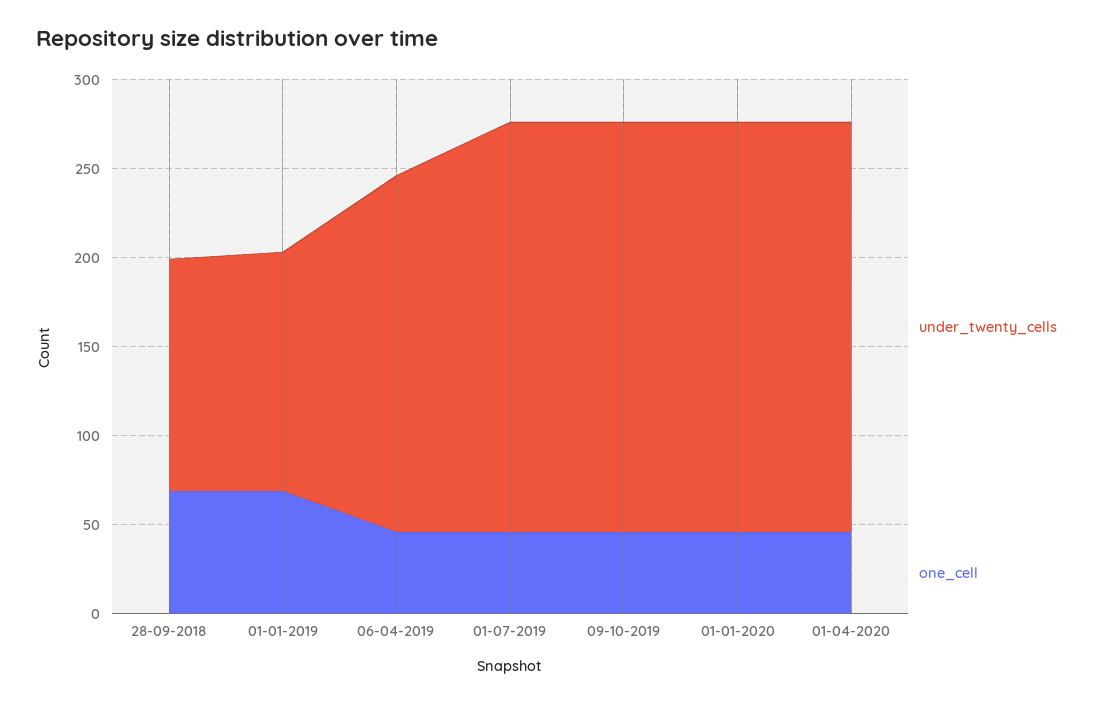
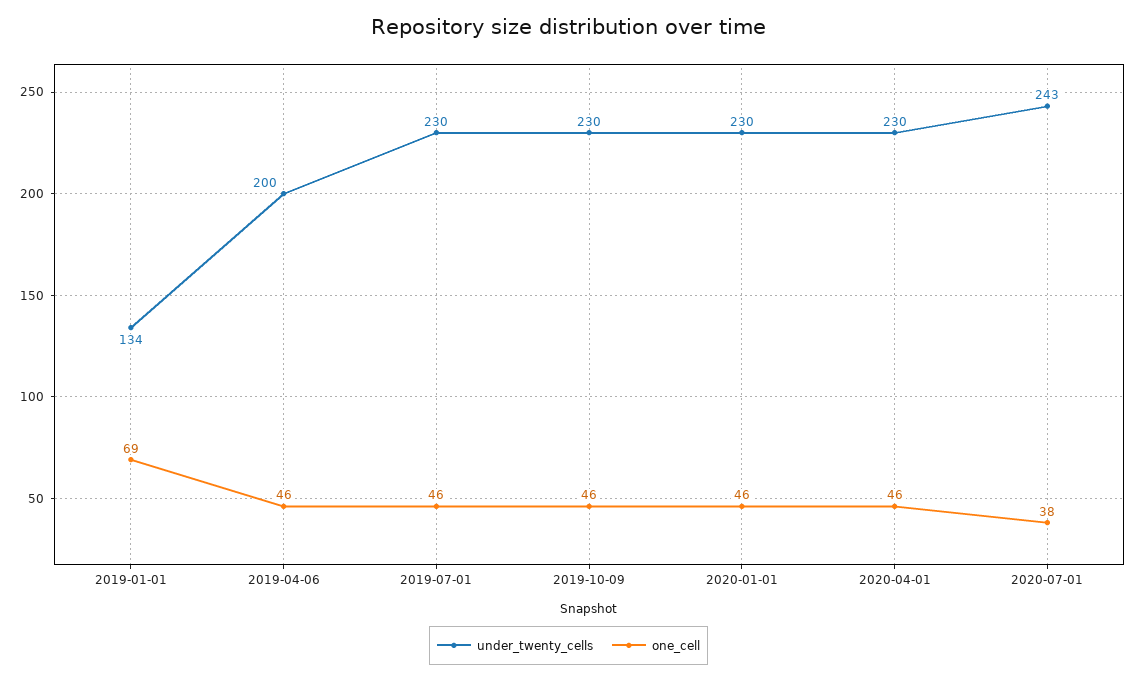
under_twenty_cells, 28-09-2018: 130 -> none
one_cell, 28-09-2018: 70 -> none
under_twenty_cells, 2020-07-01: none -> 243
one_cell, 2020-07-01: none -> 38

